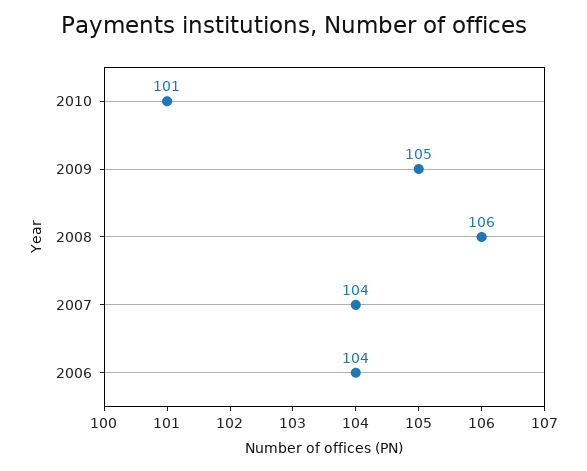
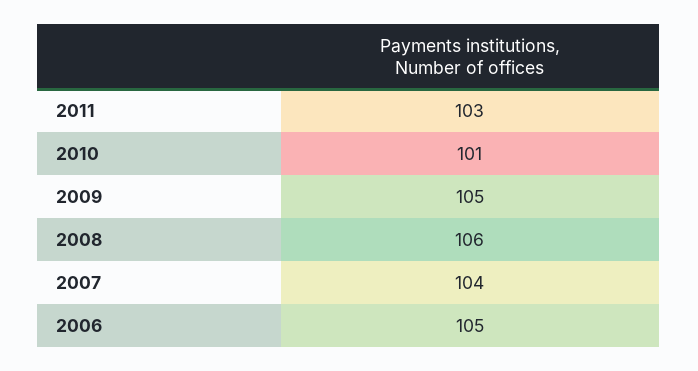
2006: 104 -> 105
2011: none -> 103

